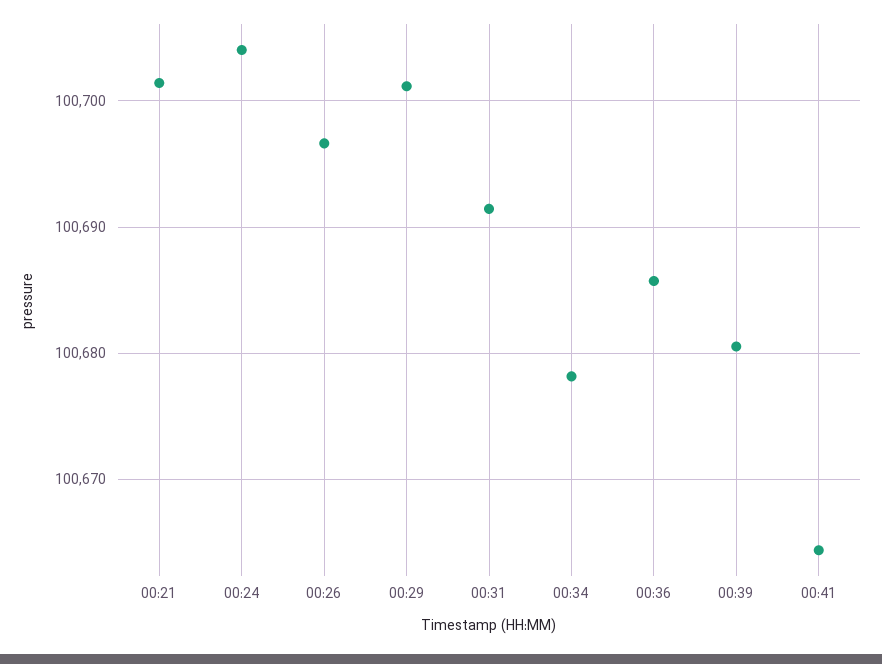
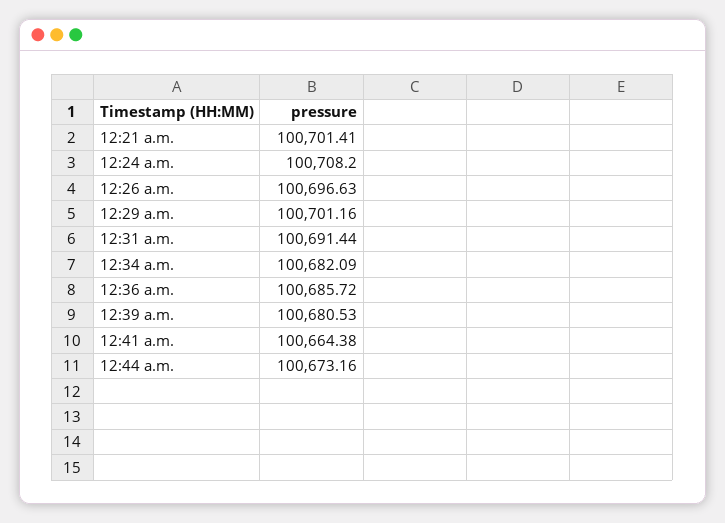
00:24: 100704 -> 100708.2
00:34: 100678 -> 100682.09
12:44 a.m.: none -> 100673.16

